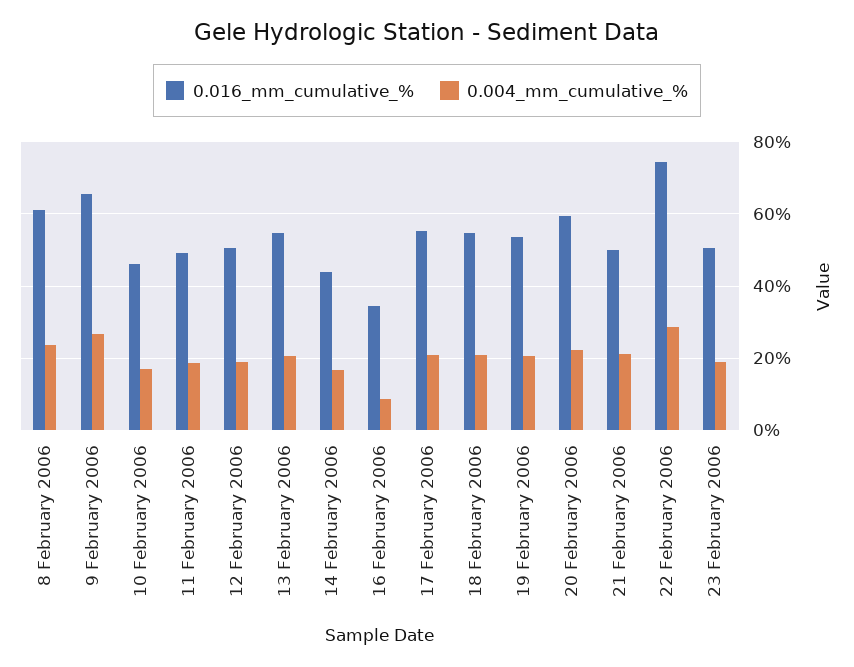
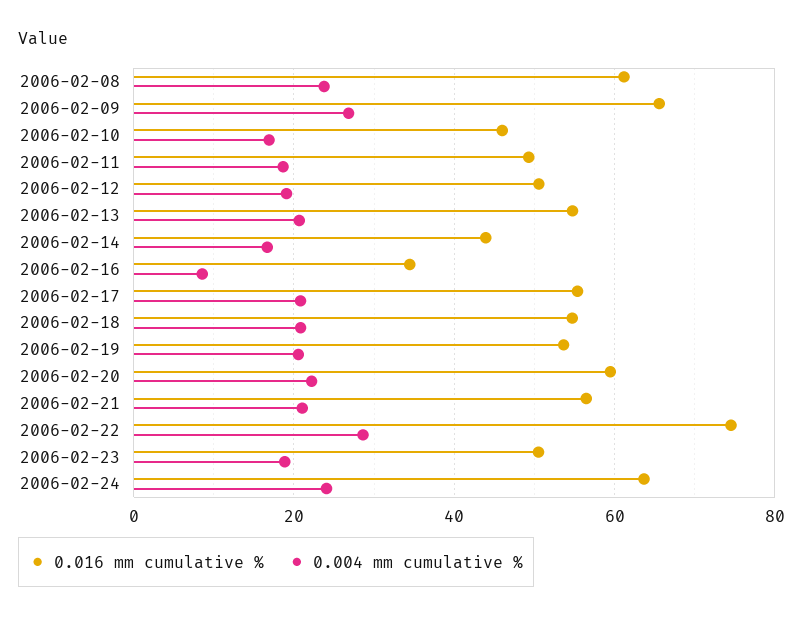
0.016_mm_cumulative_%, 21 February 2006: 50 -> 56
0.016_mm_cumulative_%, 2006-02-24: none -> 64
0.004_mm_cumulative_%, 2006-02-24: none -> 24

